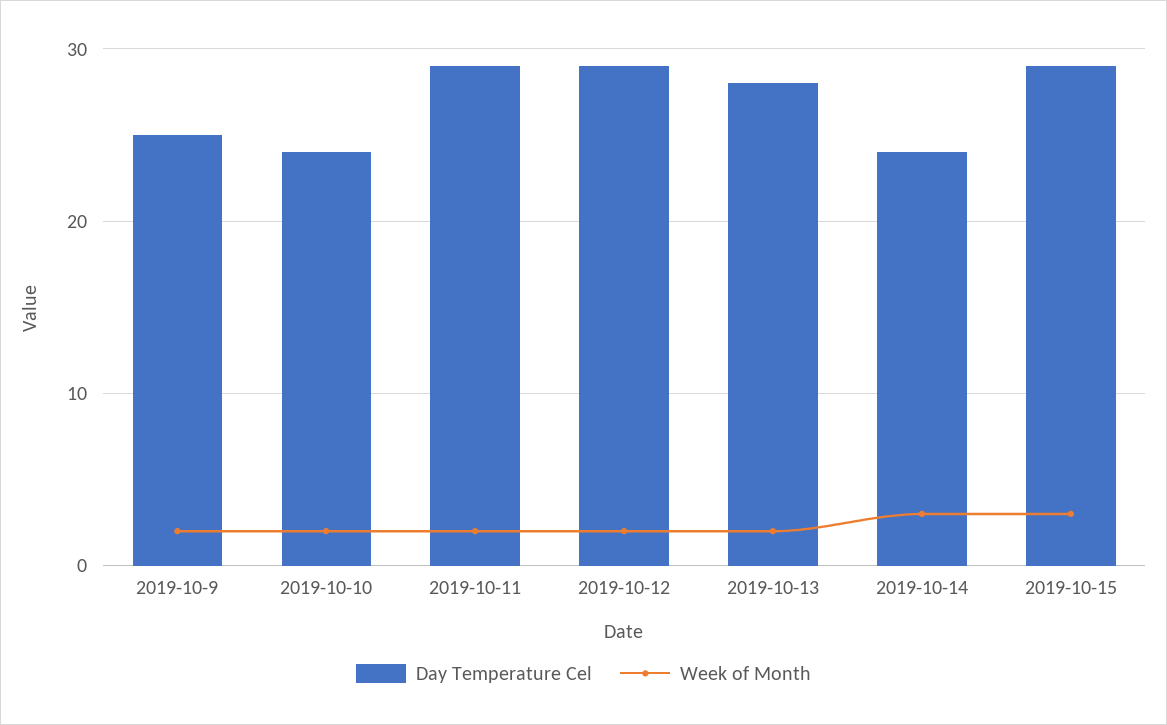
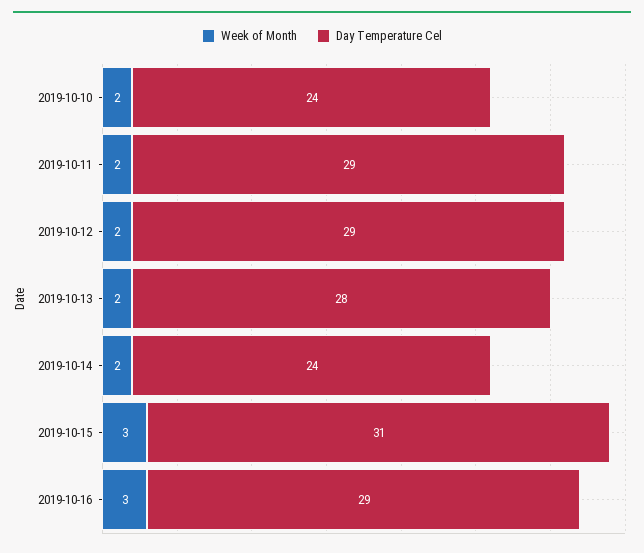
Day Temperature Cel, 2019-10-9: 25 -> none
Week of Month, 2019-10-9: 2 -> none
Week of Month, 2019-10-14: 3 -> 2
Day Temperature Cel, 2019-10-15: 29 -> 31
Week of Month, 2019-10-16: none -> 3
Day Temperature Cel, 2019-10-16: none -> 29

